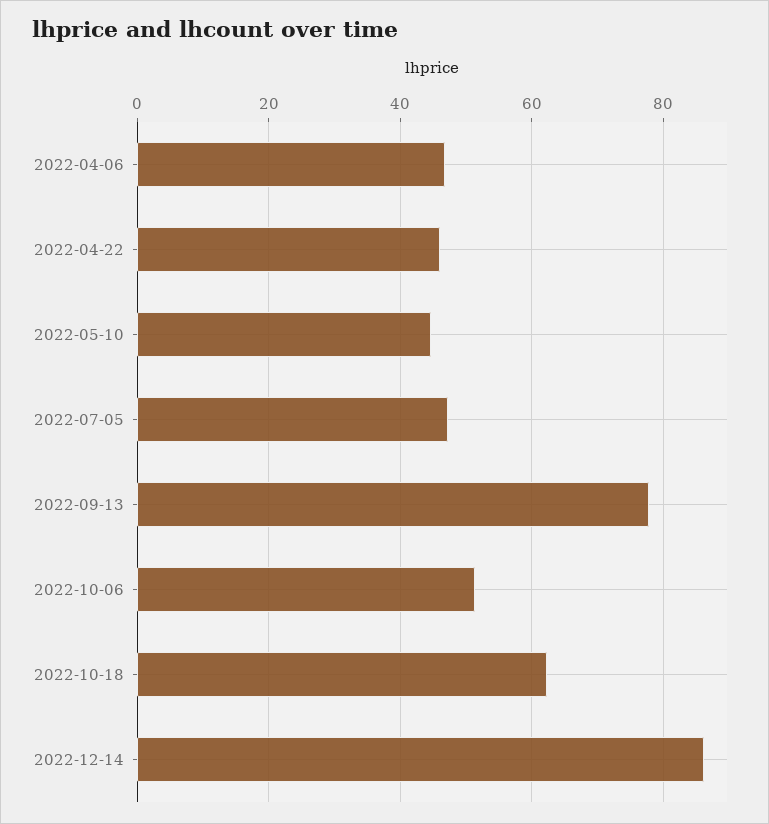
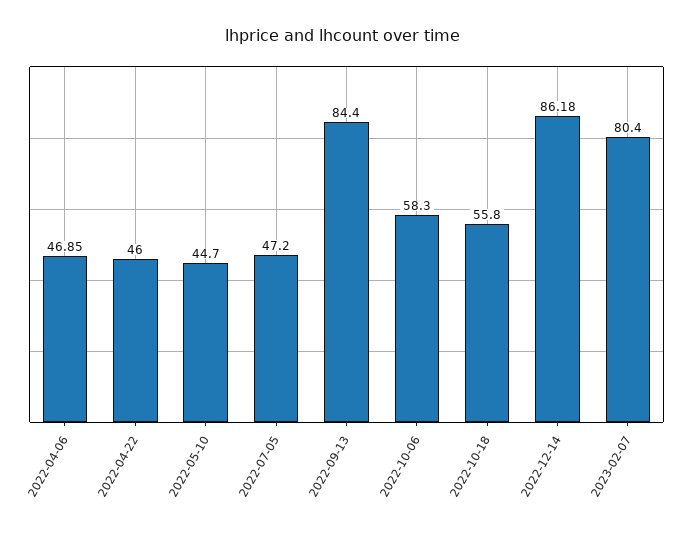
2022-09-13: 78 -> 84.4
2022-10-06: 52 -> 58.3
2022-10-18: 62 -> 55.8
2023-02-07: none -> 80.4

